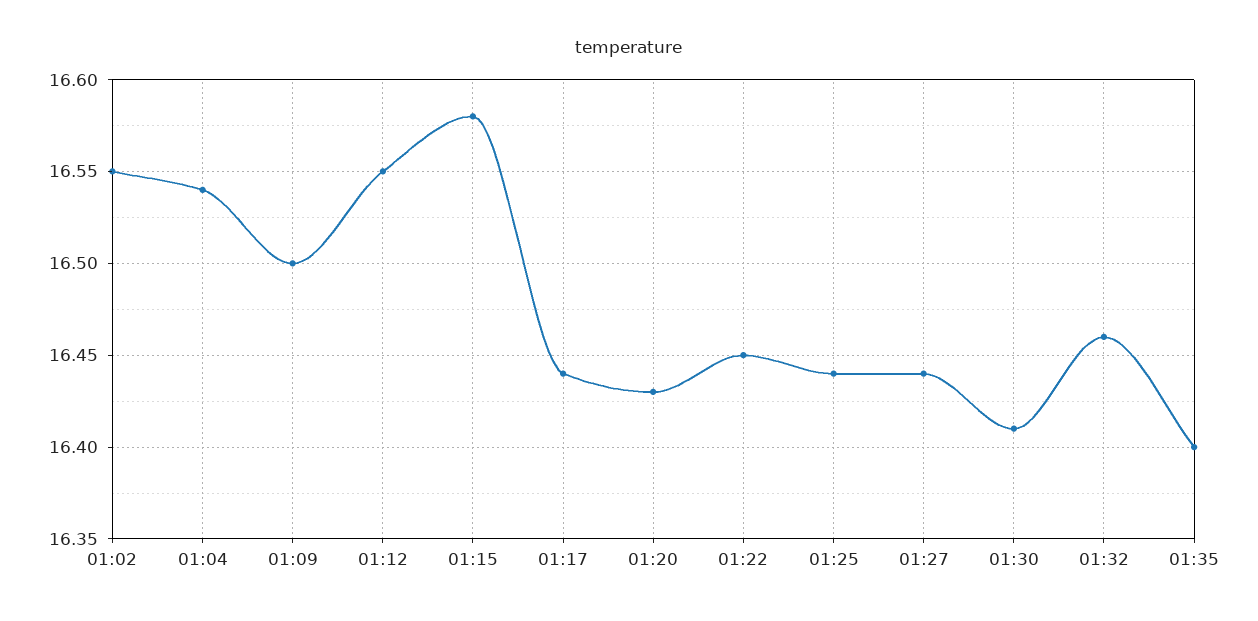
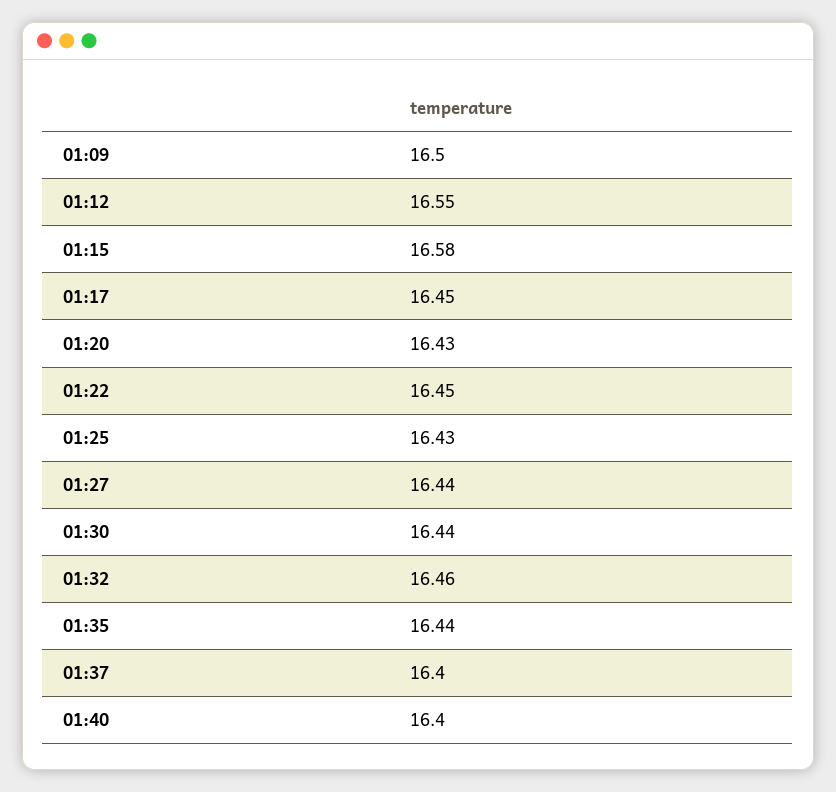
01:02: 16.55 -> none
01:04: 16.54 -> none
01:17: 16.44 -> 16.45
01:25: 16.44 -> 16.43
01:30: 16.41 -> 16.44
01:35: 16.4 -> 16.44
01:37: none -> 16.4
01:40: none -> 16.4

